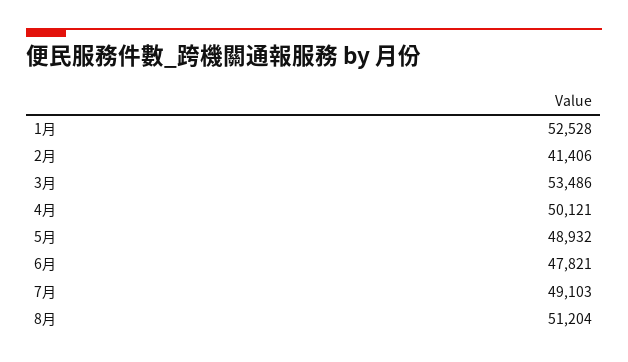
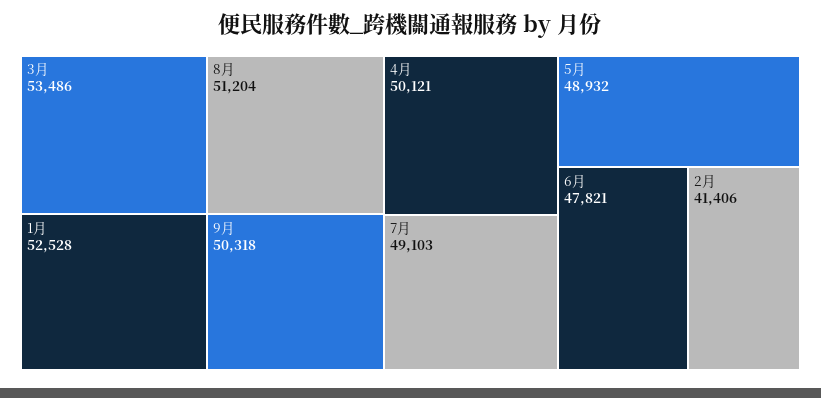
9月: none -> 50318

